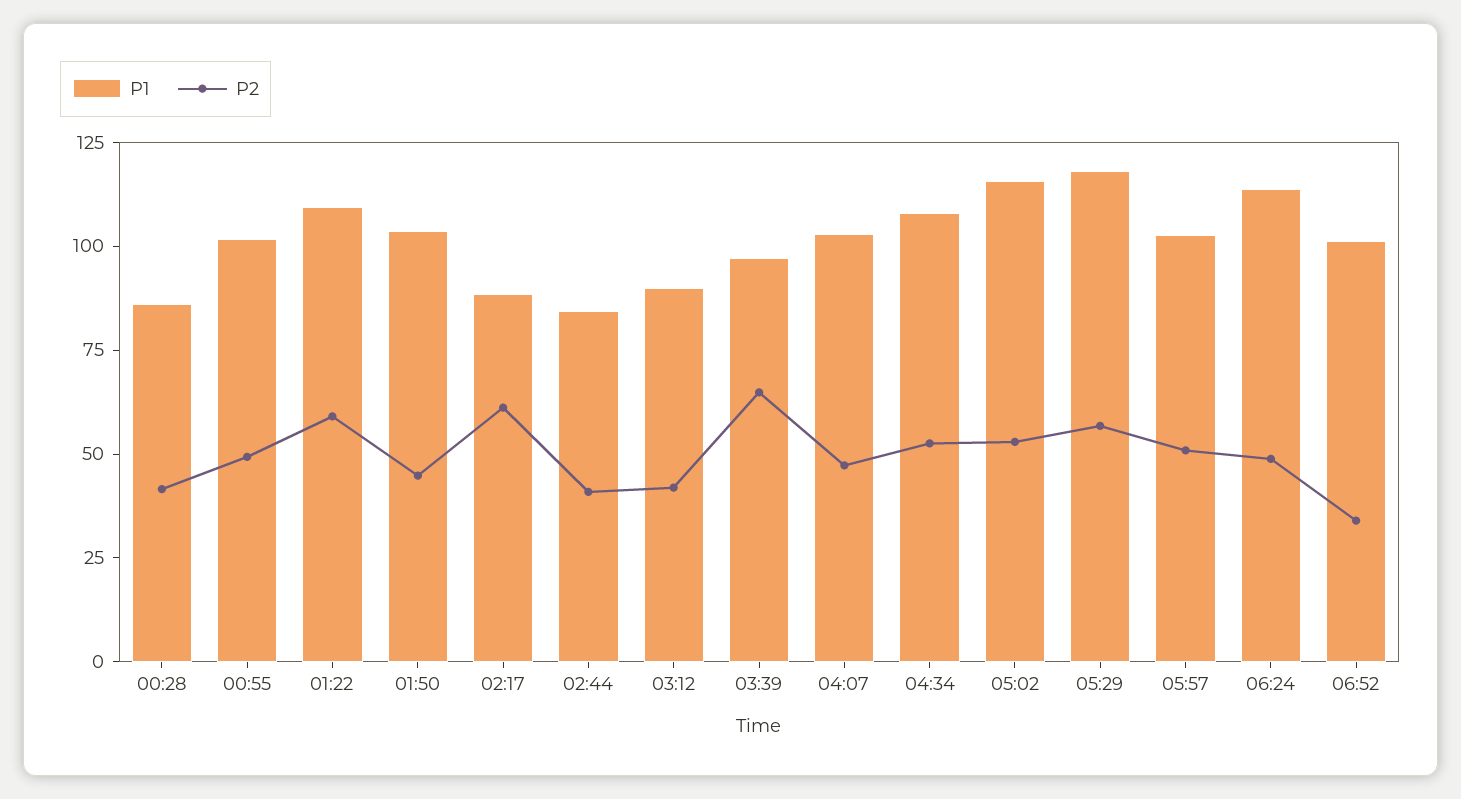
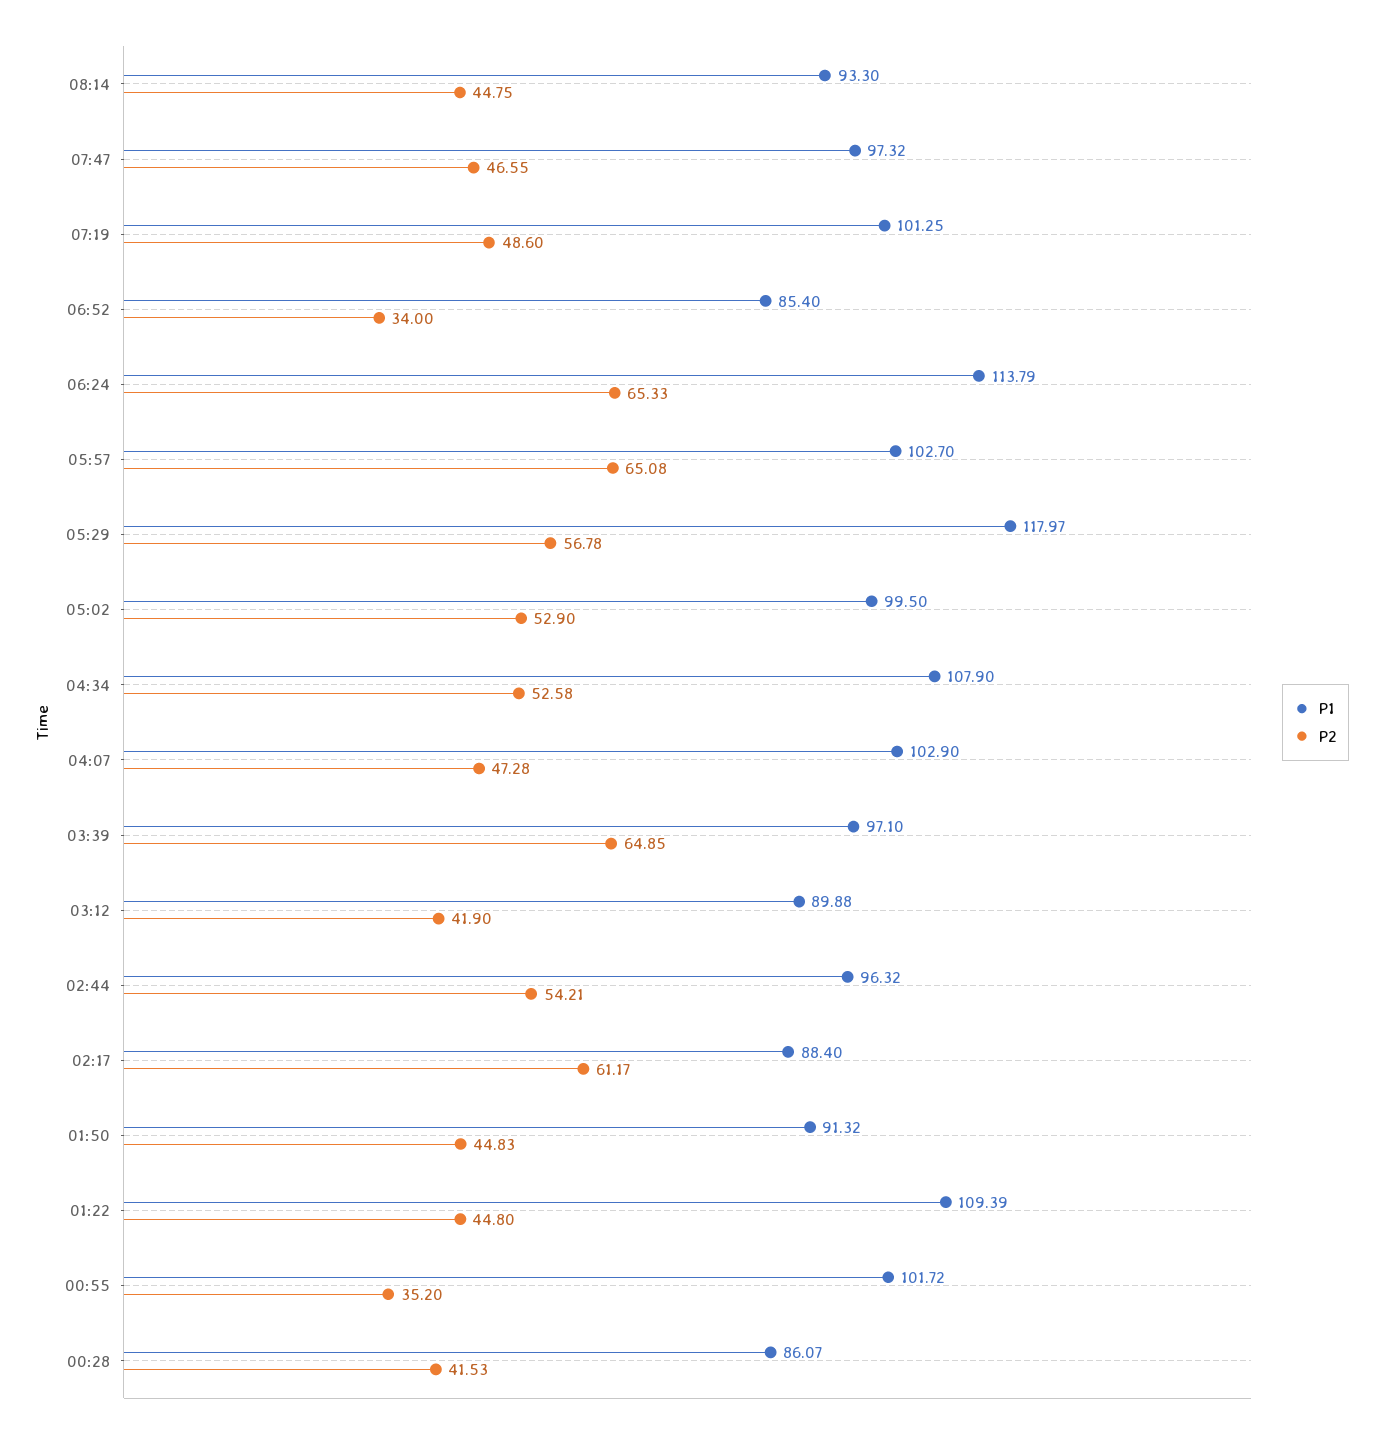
P2, 00:55: 50 -> 35.2
P2, 01:22: 60 -> 44.8
P1, 01:50: 105 -> 91.32
P1, 02:44: 85 -> 96.32
P2, 02:44: 40 -> 54.21
P1, 05:02: 115 -> 99.5
P2, 05:57: 50 -> 65.08
P2, 06:24: 50 -> 65.33
P1, 06:52: 100 -> 85.4
P1, 08:14: none -> 93.3
P2, 08:14: none -> 44.75
P1, 07:47: none -> 97.32
P2, 07:47: none -> 46.55
P1, 07:19: none -> 101.25
P2, 07:19: none -> 48.6

